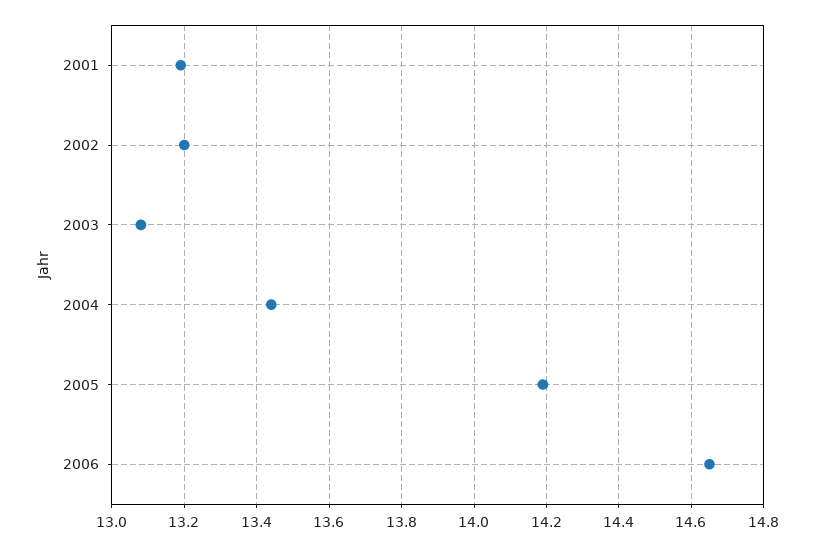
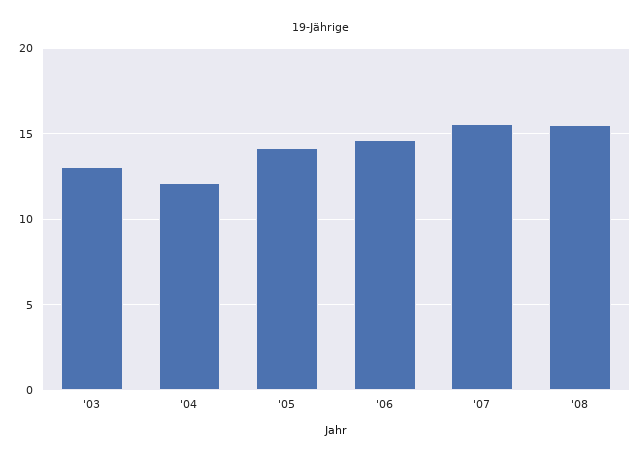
2001: 13.2 -> none
2002: 13.2 -> none
2004: 13.45 -> 12
'07: none -> 15.5
'08: none -> 15.5

